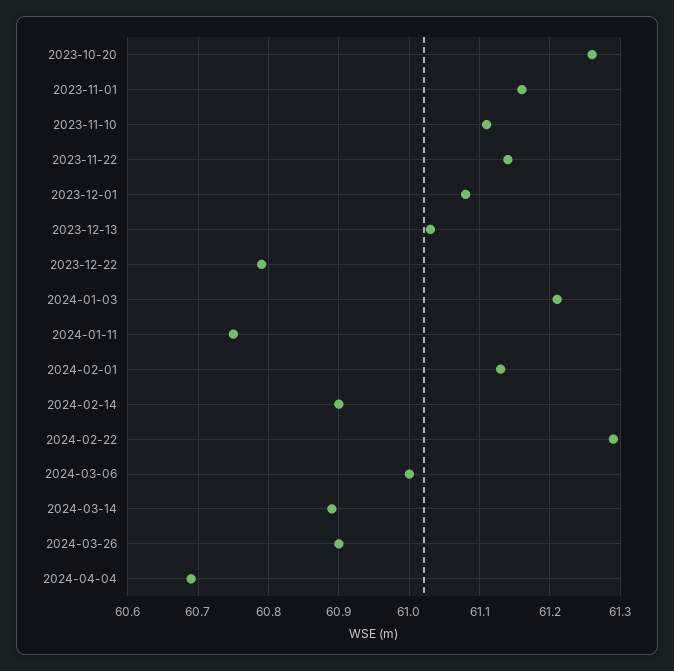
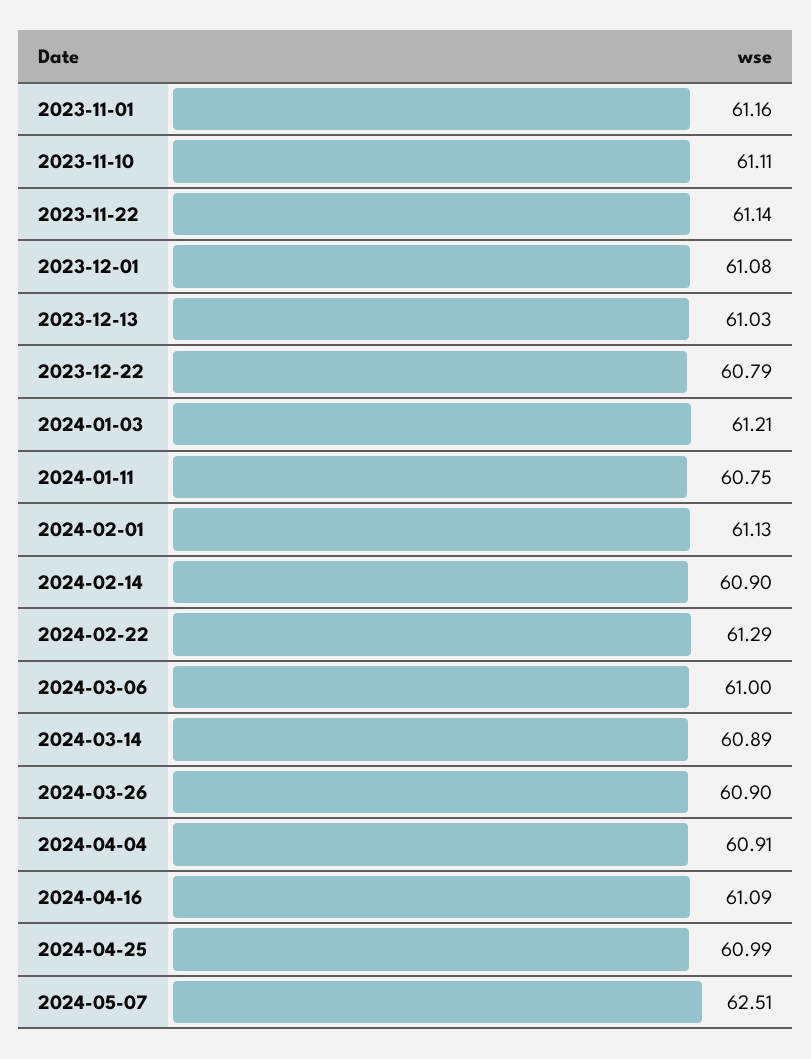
2023-10-20: 61.26 -> none
2024-04-04: 60.69 -> 60.91
2024-04-16: none -> 61.09
2024-04-25: none -> 60.99
2024-05-07: none -> 62.51

